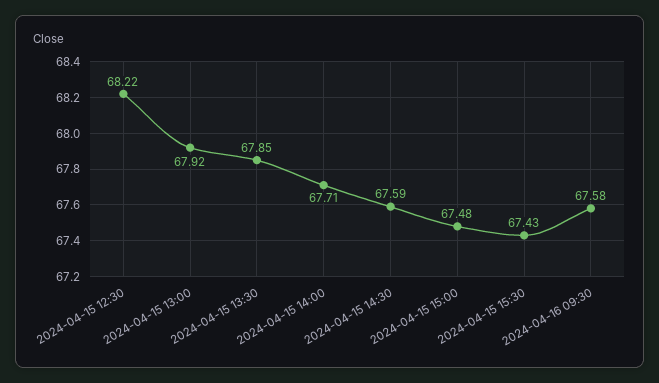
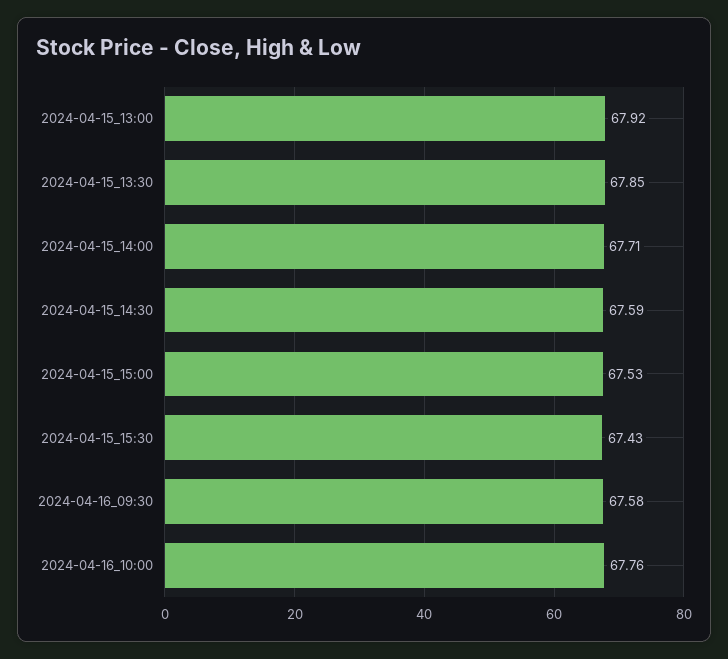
2024-04-15 12:30: 68.22 -> none
2024-04-15 15:00: 67.48 -> 67.53
2024-04-16_10:00: none -> 67.76

